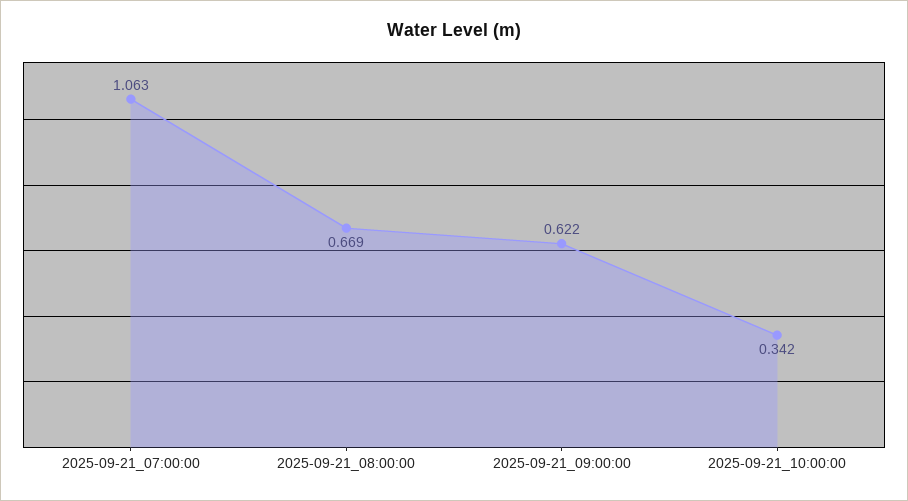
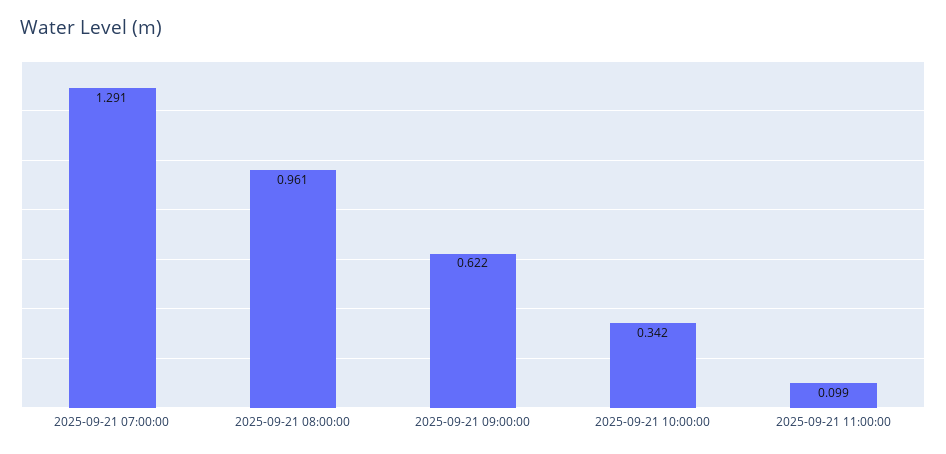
2025-09-21_07:00:00: 1.063 -> 1.291
2025-09-21_08:00:00: 0.669 -> 0.961
2025-09-21 11:00:00: none -> 0.099

